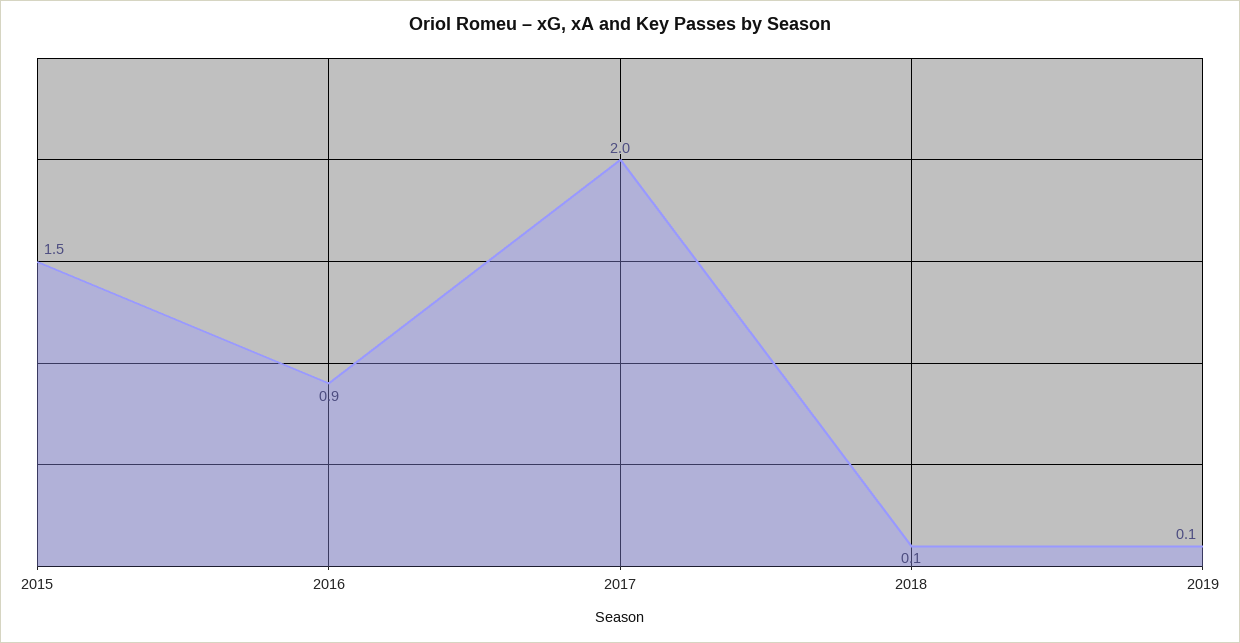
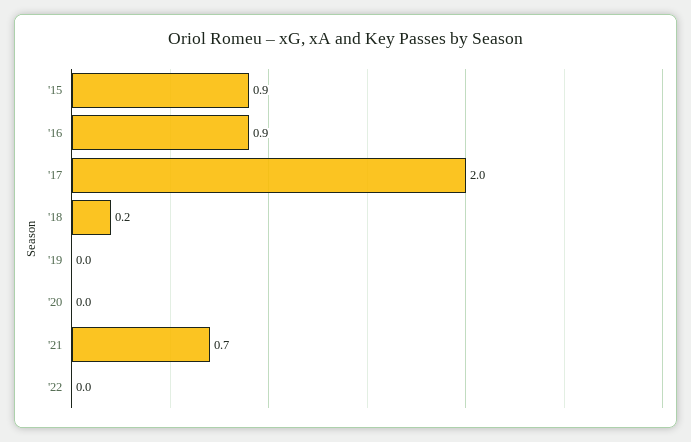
2015: 1.5 -> 0.9
2018: 0.1 -> 0.2
2019: 0.1 -> 0
'20: none -> 0
'21: none -> 0.7
'22: none -> 0

